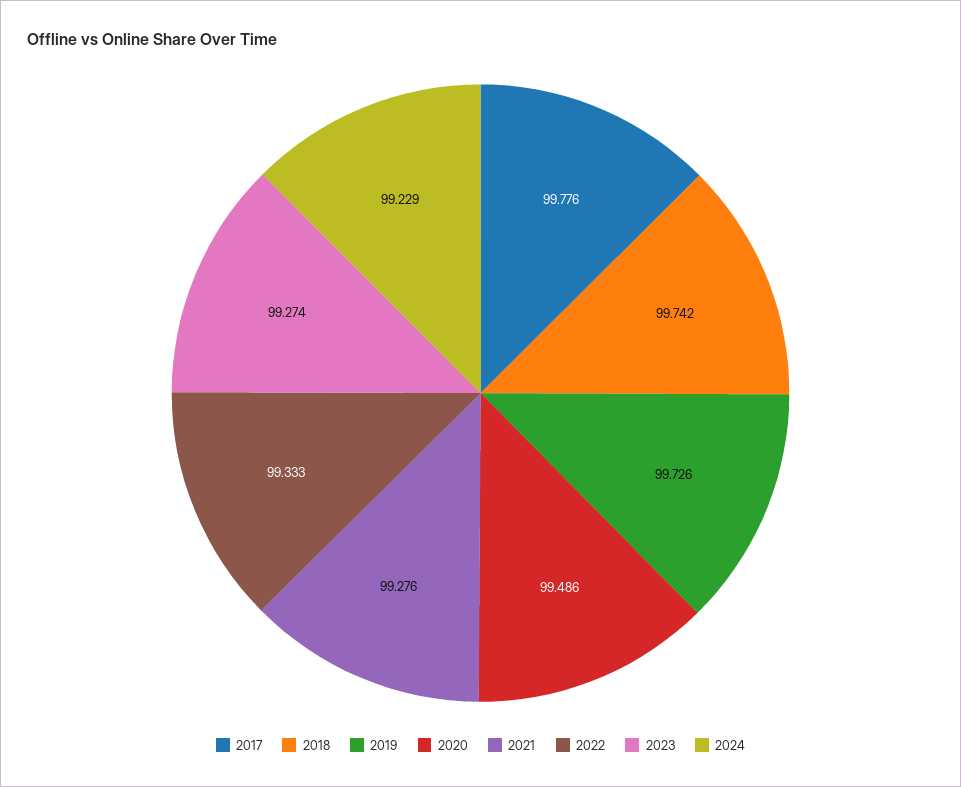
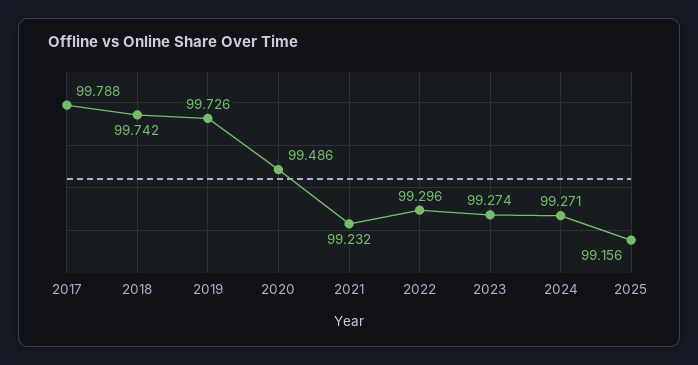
2017: 99.776 -> 99.788
2021: 99.276 -> 99.232
2022: 99.333 -> 99.296
2024: 99.229 -> 99.271
2025: none -> 99.156

